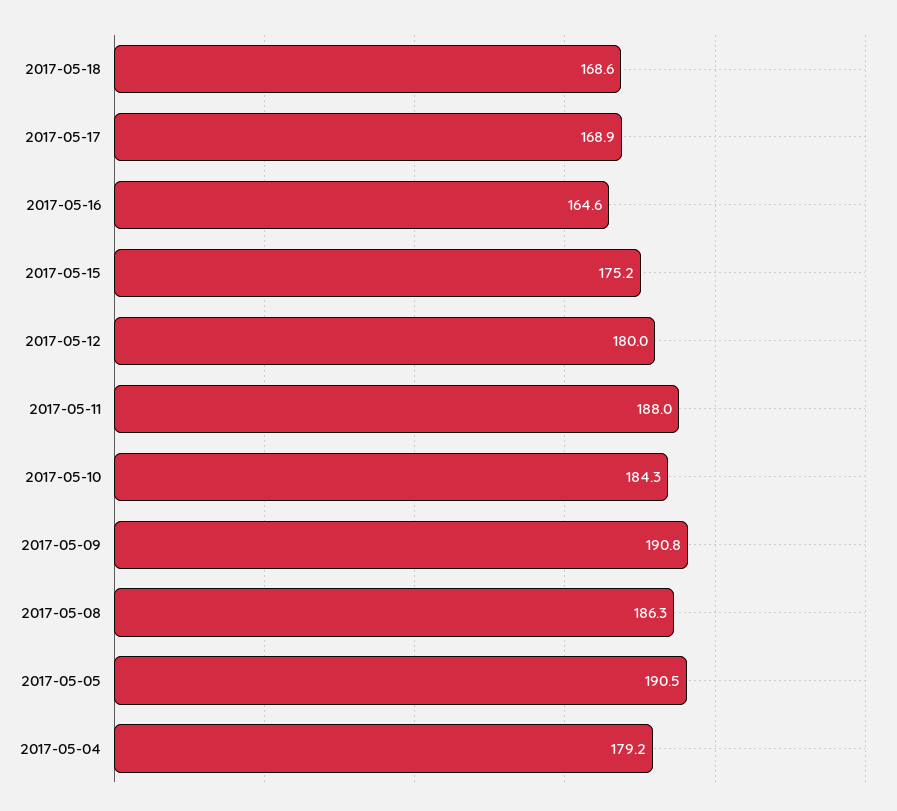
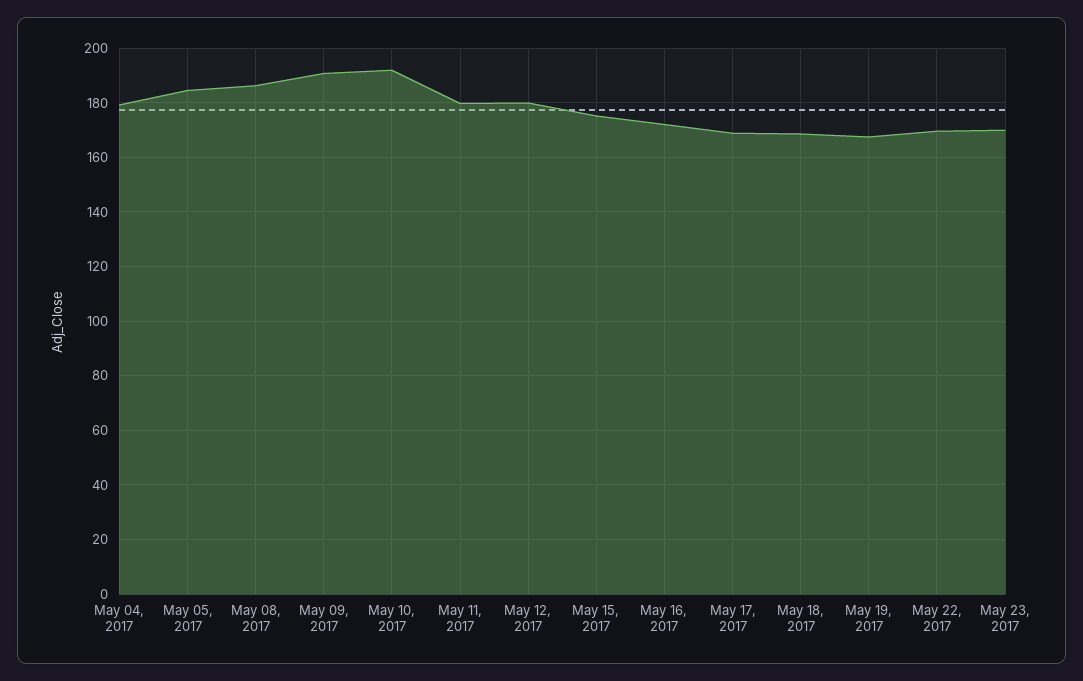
2017-05-16: 164.6 -> 172.5
2017-05-11: 188 -> 180
2017-05-10: 184.3 -> 192.5
2017-05-05: 190.5 -> 185
May 19, 2017: none -> 167.5
May 22, 2017: none -> 170
May 23, 2017: none -> 170

